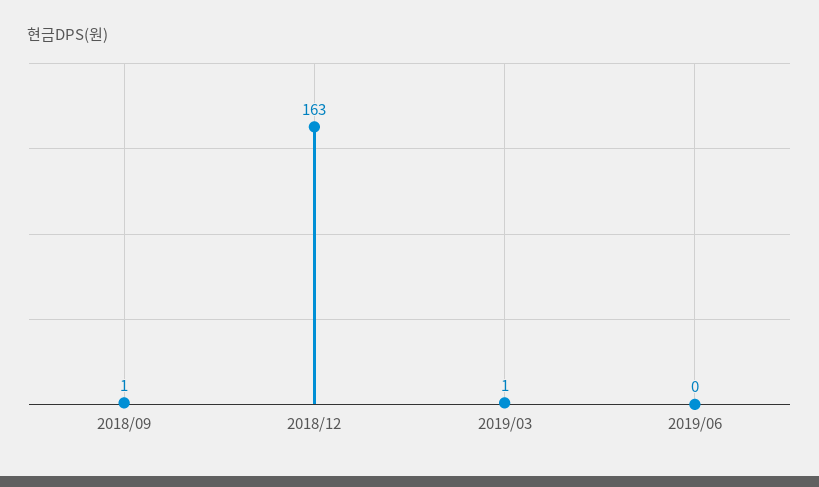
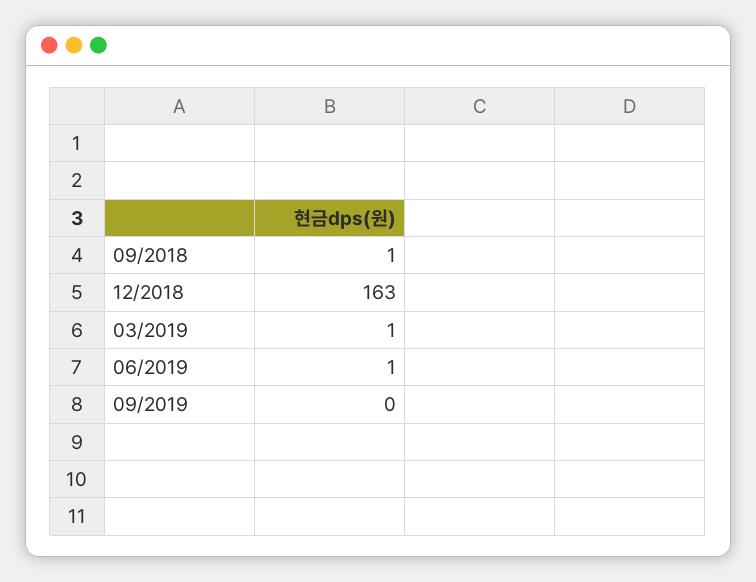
2019/06: 0 -> 1
09/2019: none -> 0

